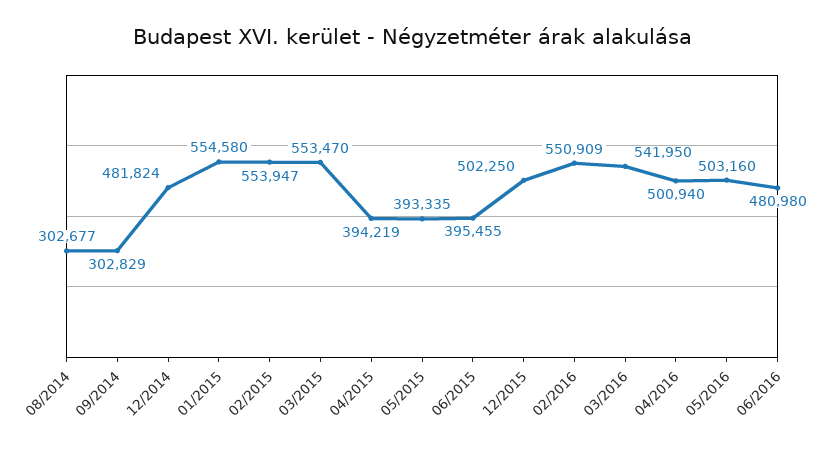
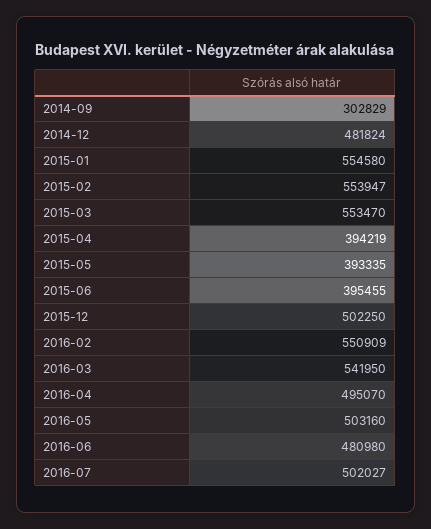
08/2014: 302677 -> none
04/2016: 500940 -> 495070
2016-07: none -> 502027

